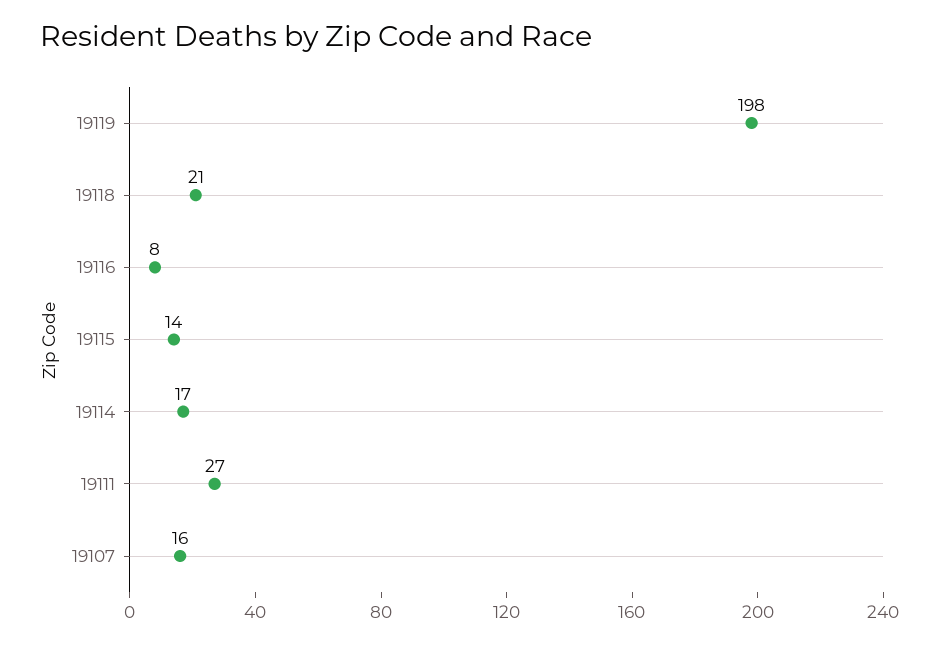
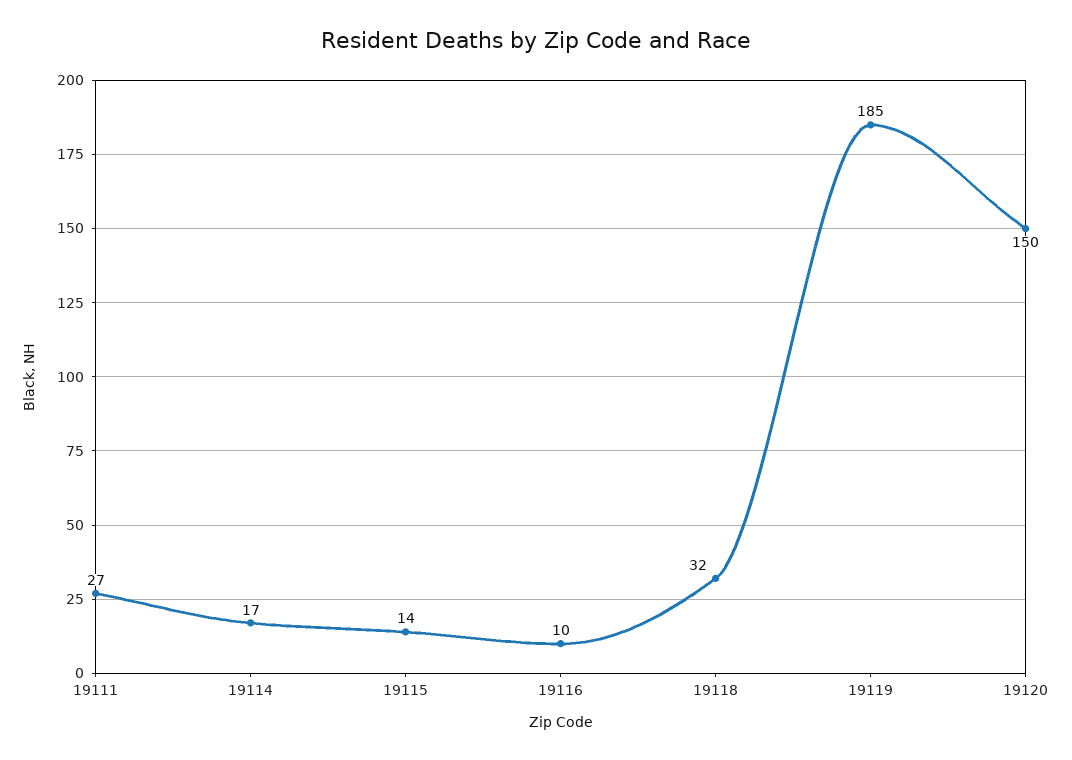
19119: 198 -> 185
19118: 21 -> 32
19116: 8 -> 10
19107: 16 -> none
19120: none -> 150

